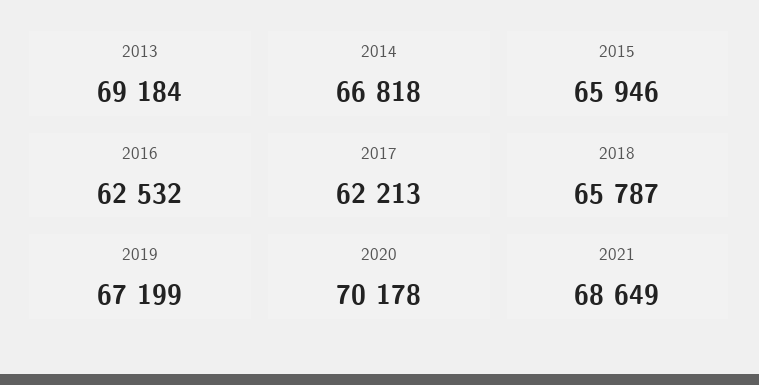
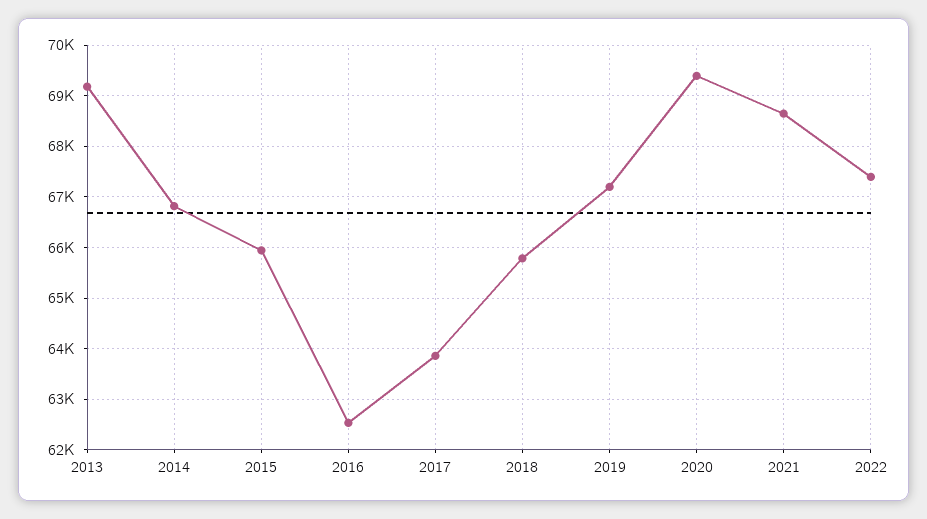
2017: 62213 -> 63800
2020: 70178 -> 69400
2022: none -> 67400

